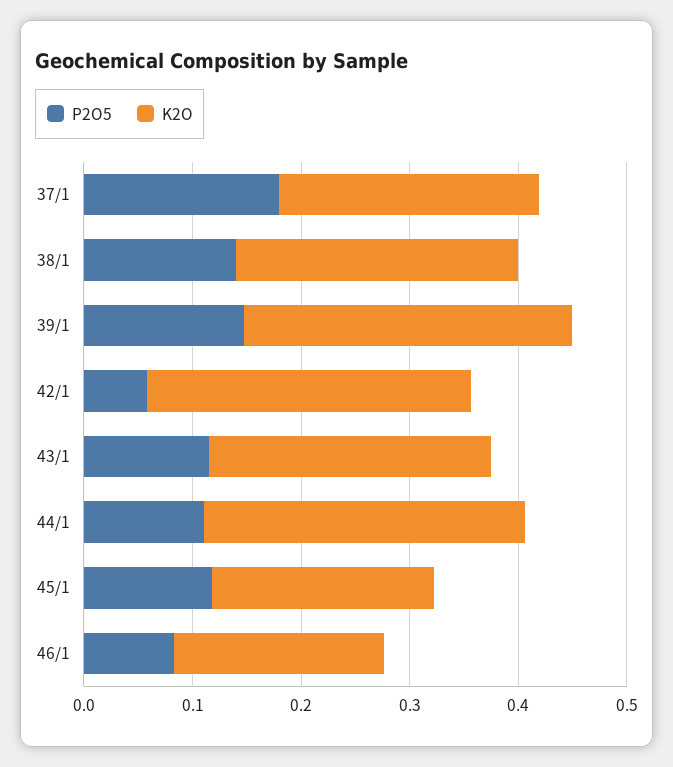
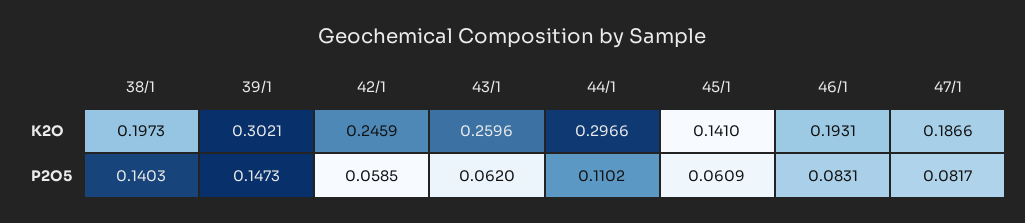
P2O5, 37/1: 0.18 -> none
K2O, 37/1: 0.24 -> none
K2O, 38/1: 0.26 -> 0.1973
K2O, 42/1: 0.3 -> 0.2459
P2O5, 43/1: 0.12 -> 0.062
P2O5, 45/1: 0.12 -> 0.0609
K2O, 45/1: 0.2 -> 0.141
K2O, 47/1: none -> 0.1866
P2O5, 47/1: none -> 0.0817

